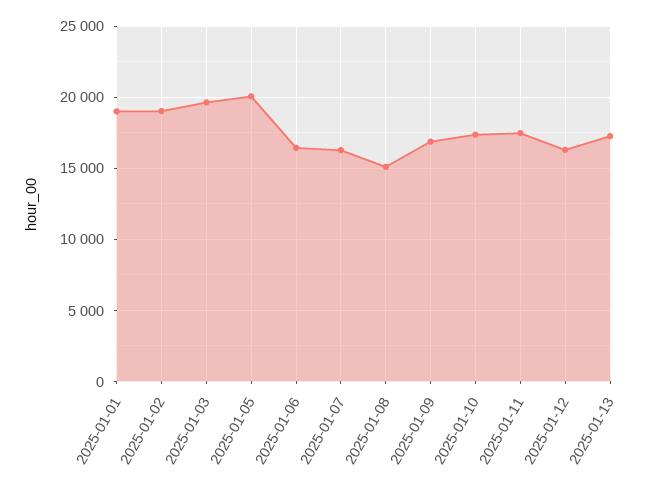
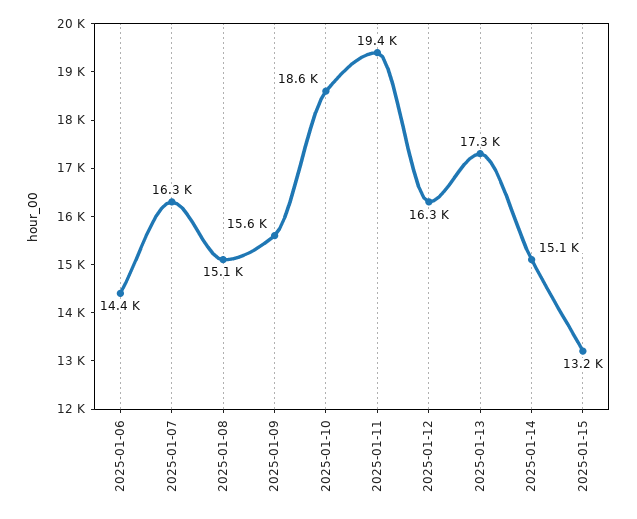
2025-01-01: 19000 -> none
2025-01-02: 19000 -> none
2025-01-03: 19500 -> none
2025-01-05: 20000 -> none
2025-01-06: 16500 -> 14400
2025-01-09: 17000 -> 15600
2025-01-10: 17500 -> 18600
2025-01-11: 17500 -> 19400
2025-01-14: none -> 15100
2025-01-15: none -> 13200

